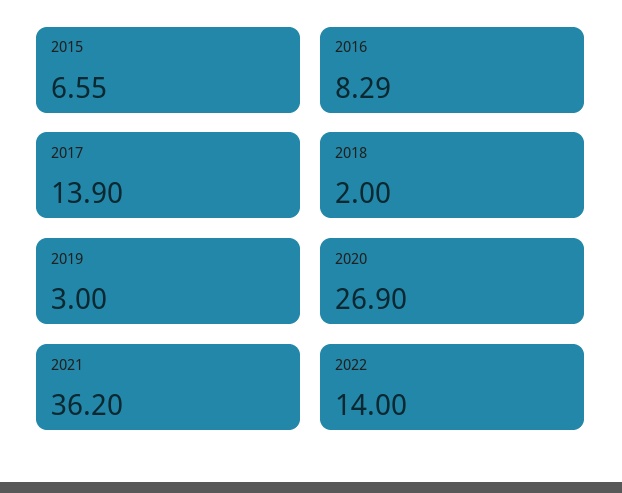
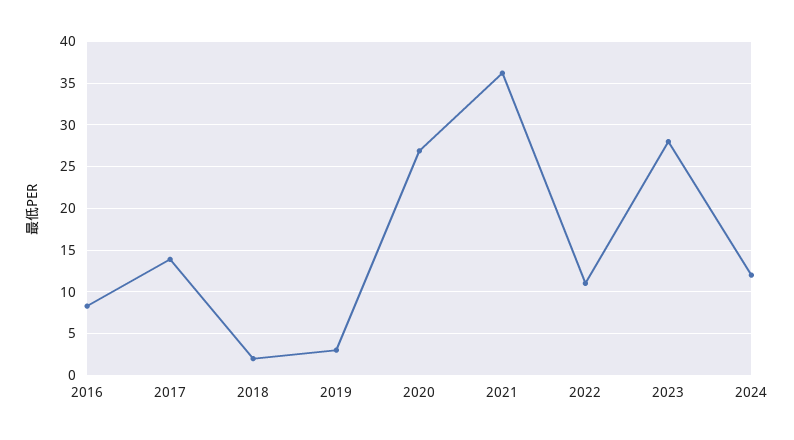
2015: 6.55 -> none
2022: 14 -> 11
2023: none -> 28
2024: none -> 12

